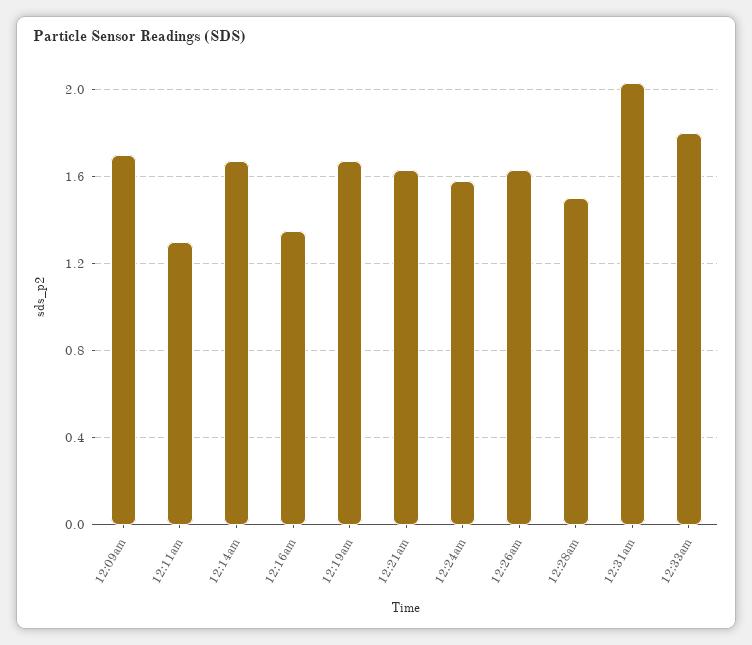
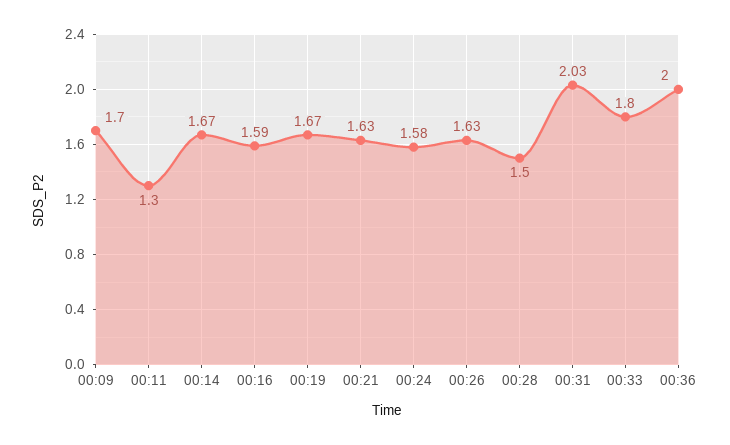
12:16am: 1.35 -> 1.59
00:36: none -> 2

